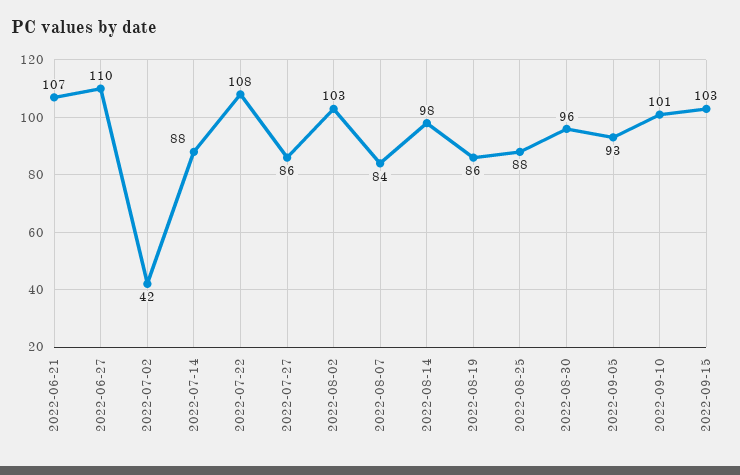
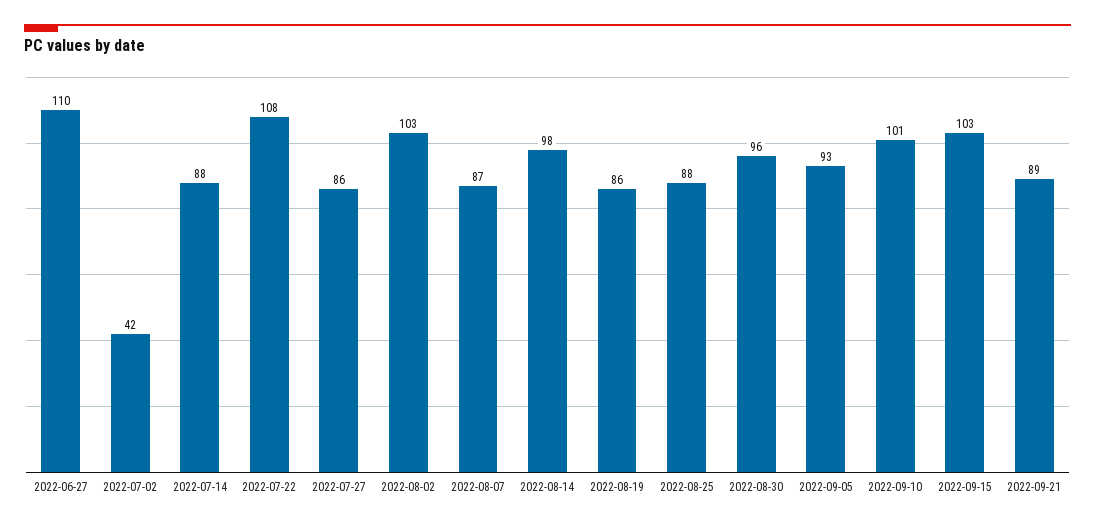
2022-06-21: 107 -> none
2022-08-07: 84 -> 87
2022-09-21: none -> 89

